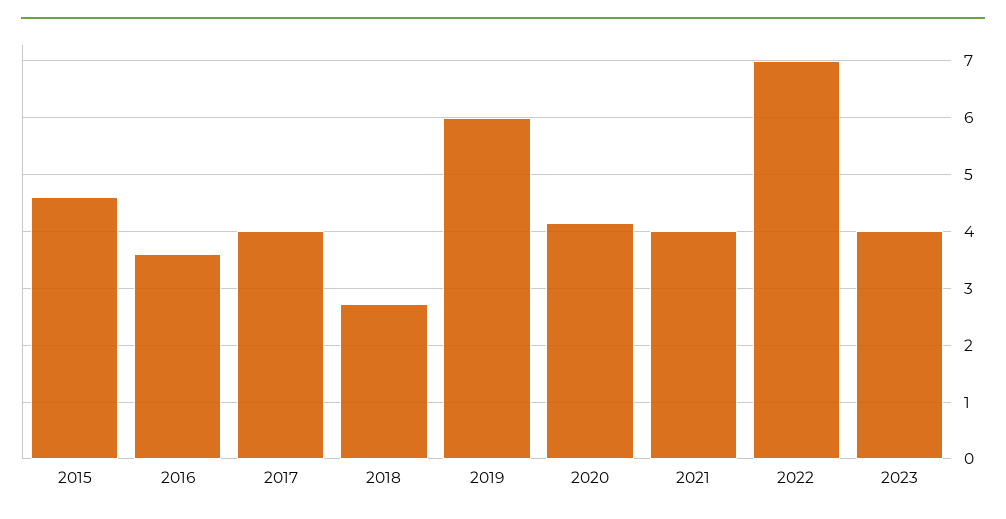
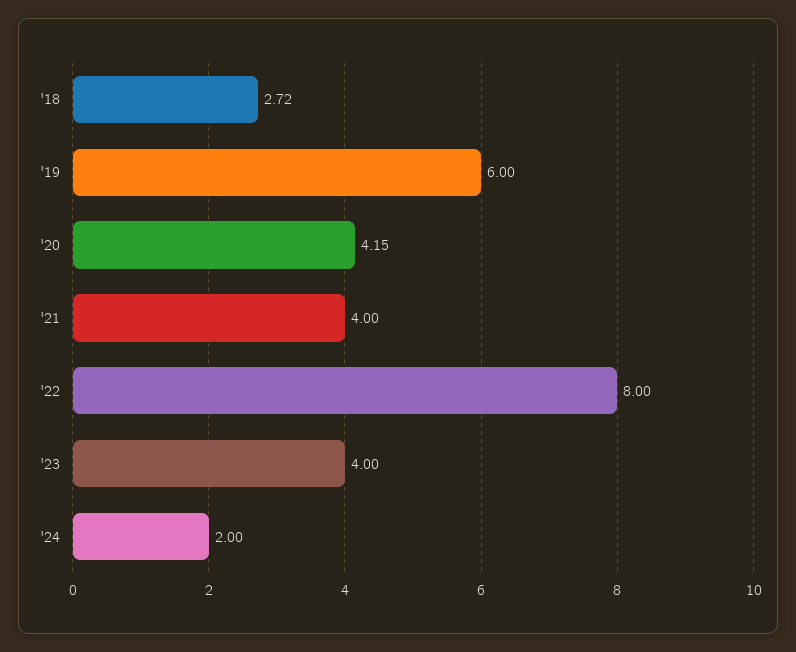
2015: 4.6 -> none
2016: 3.6 -> none
2017: 4 -> none
2022: 7 -> 8
'24: none -> 2

